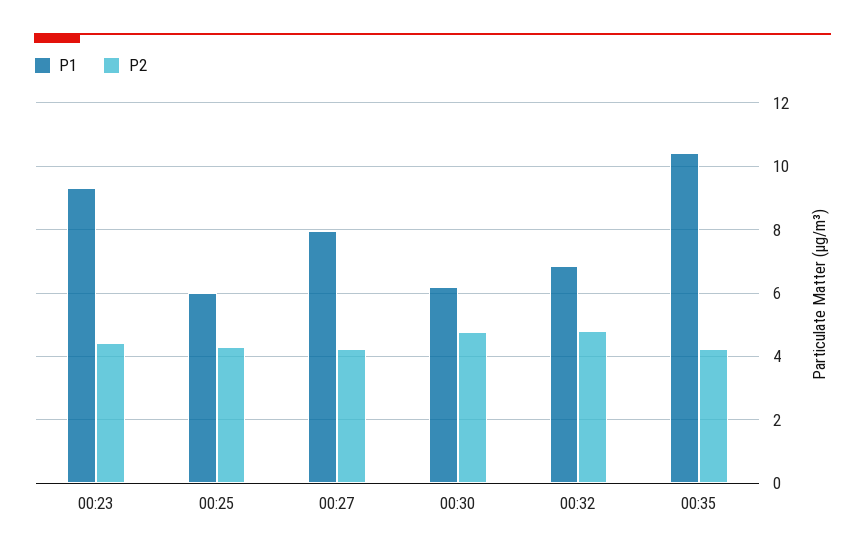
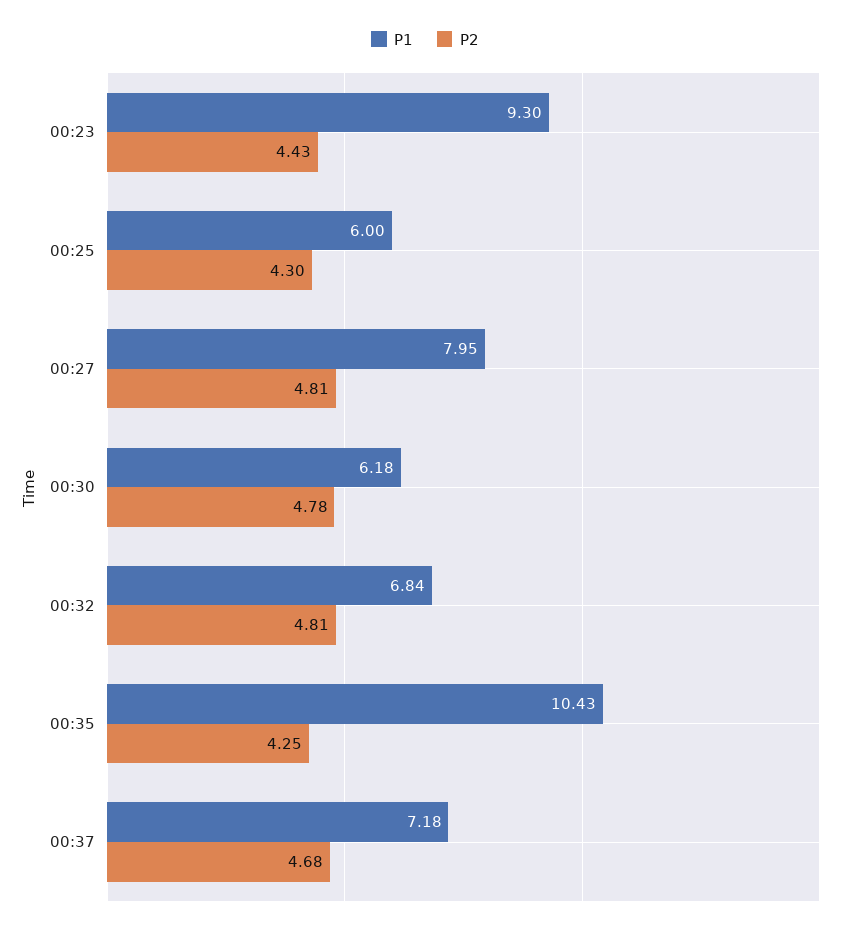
P2, 00:27: 4.2 -> 4.81
P1, 00:37: none -> 7.18
P2, 00:37: none -> 4.68

